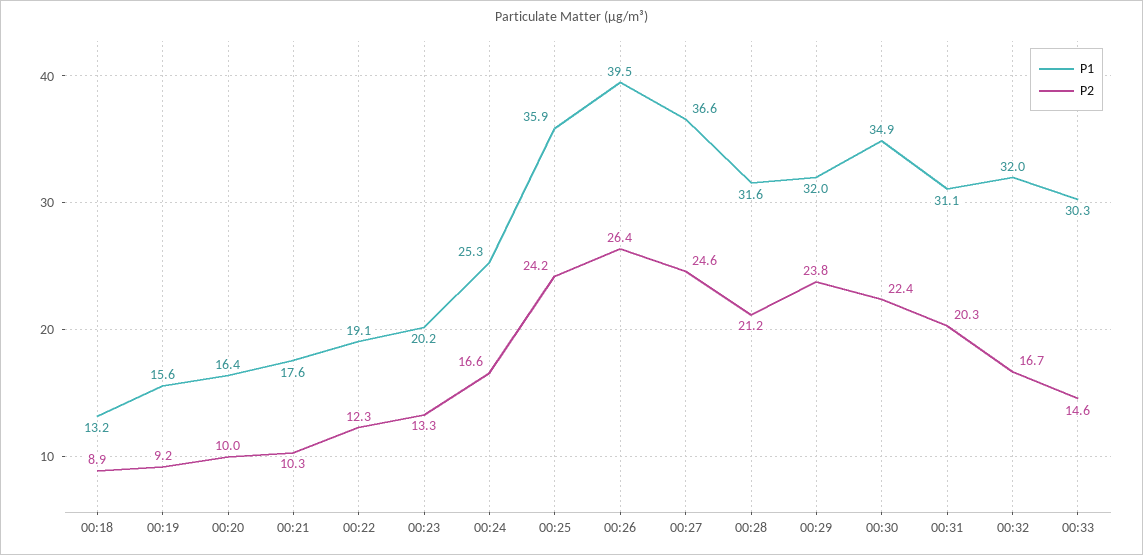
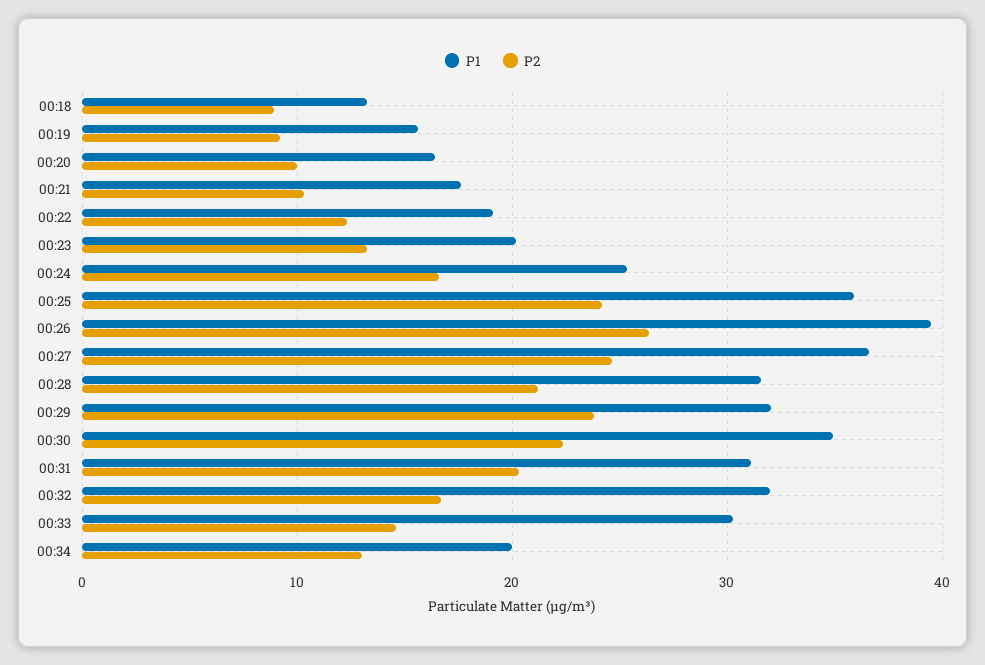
P1, 00:34: none -> 20
P2, 00:34: none -> 13

